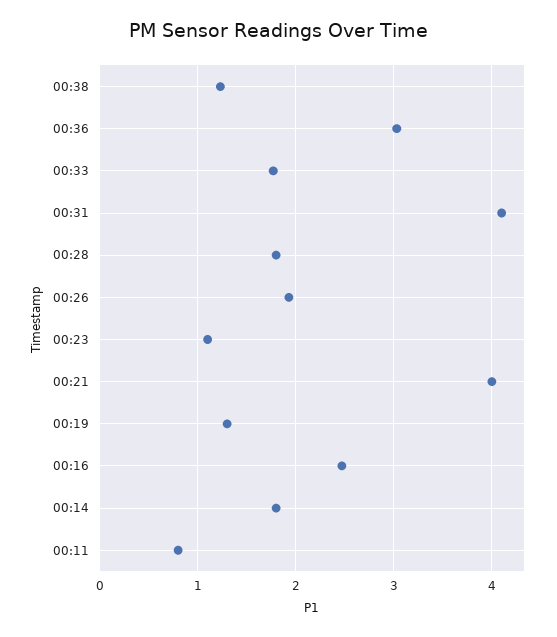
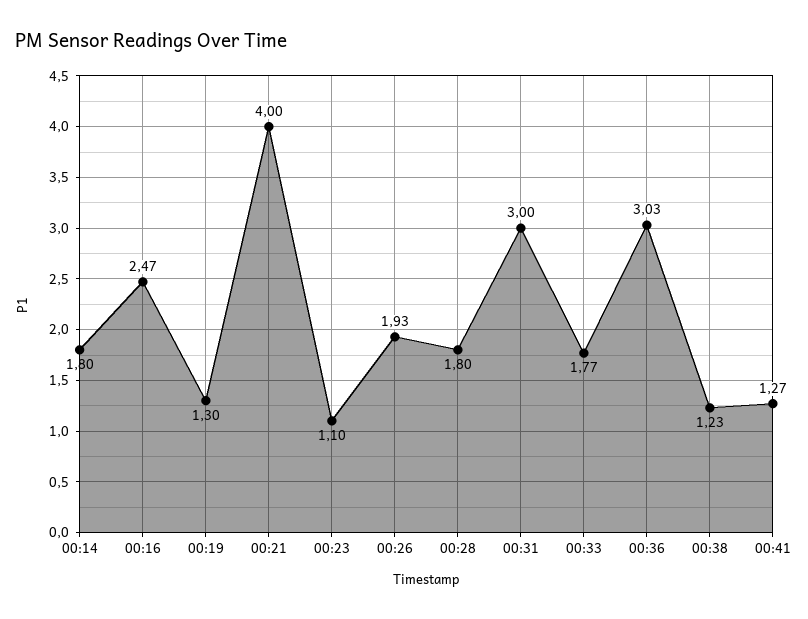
00:31: 4.1 -> 3
00:11: 0.8 -> none
00:41: none -> 1.27

